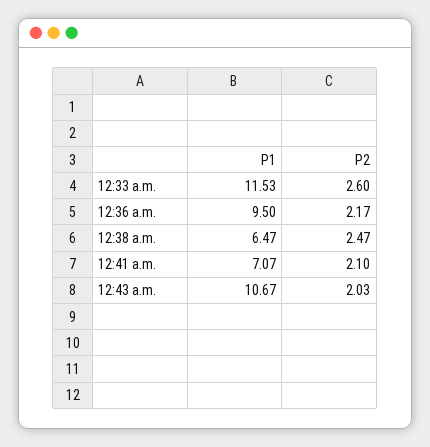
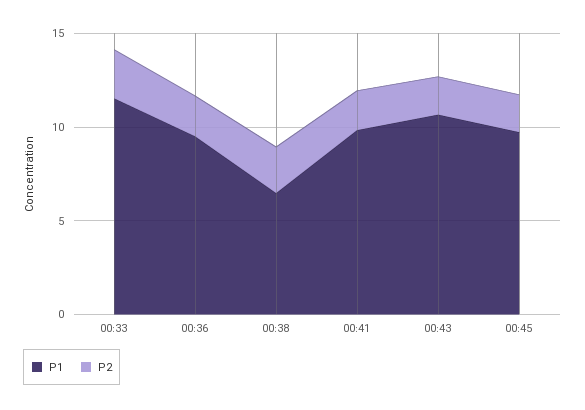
P1, 12:41 a.m.: 7.07 -> 10
P1, 00:45: none -> 10
P2, 00:45: none -> 2

